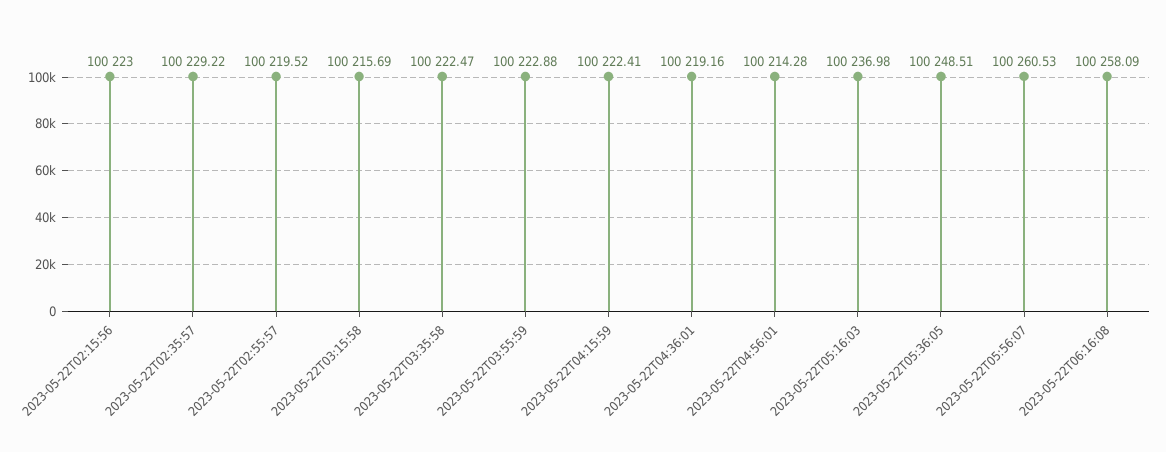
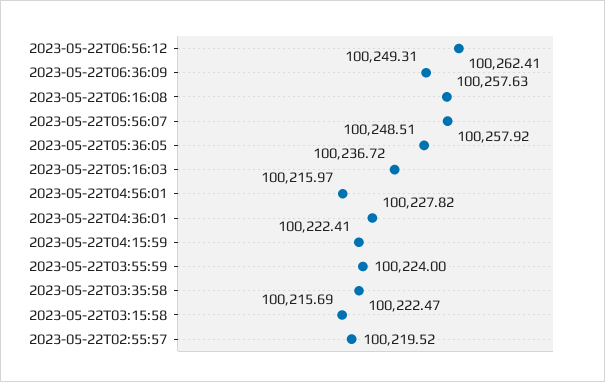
2023-05-22T02:15:56: 100223 -> none
2023-05-22T02:35:57: 100229.22 -> none
2023-05-22T03:55:59: 100222.88 -> 100224
2023-05-22T04:36:01: 100219.16 -> 100227.82
2023-05-22T04:56:01: 100214.28 -> 100215.97
2023-05-22T05:16:03: 100236.98 -> 100236.72
2023-05-22T05:56:07: 100260.53 -> 100257.92
2023-05-22T06:16:08: 100258.09 -> 100257.63
2023-05-22T06:56:12: none -> 100262.41
2023-05-22T06:36:09: none -> 100249.31

